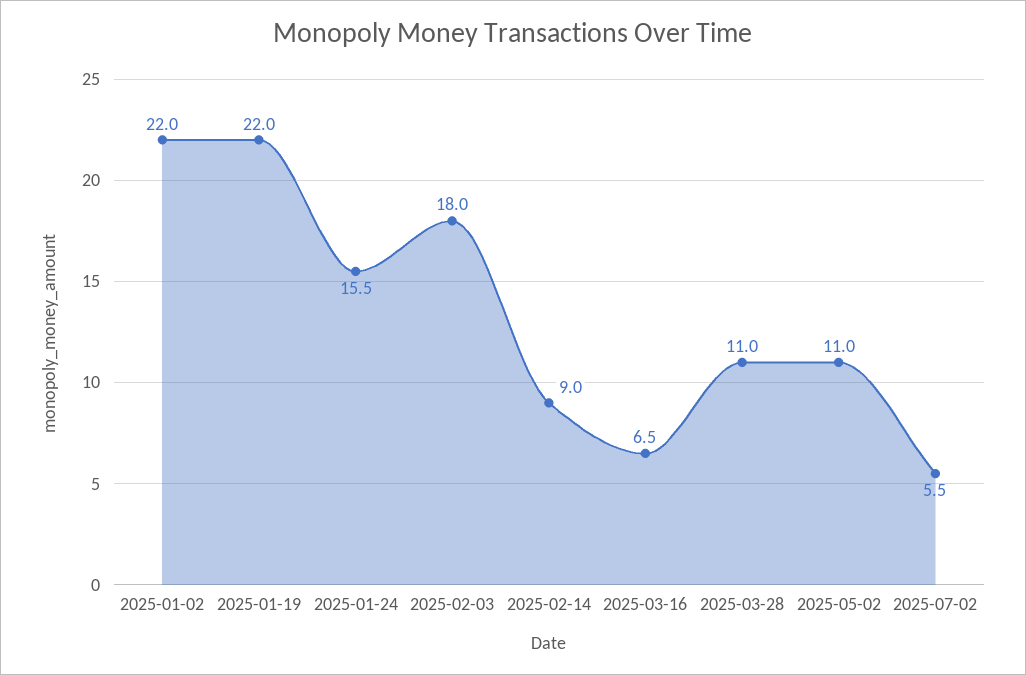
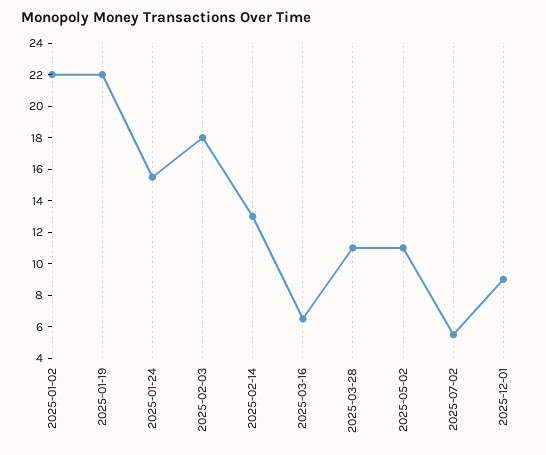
2025-02-14: 9 -> 13
2025-12-01: none -> 9

